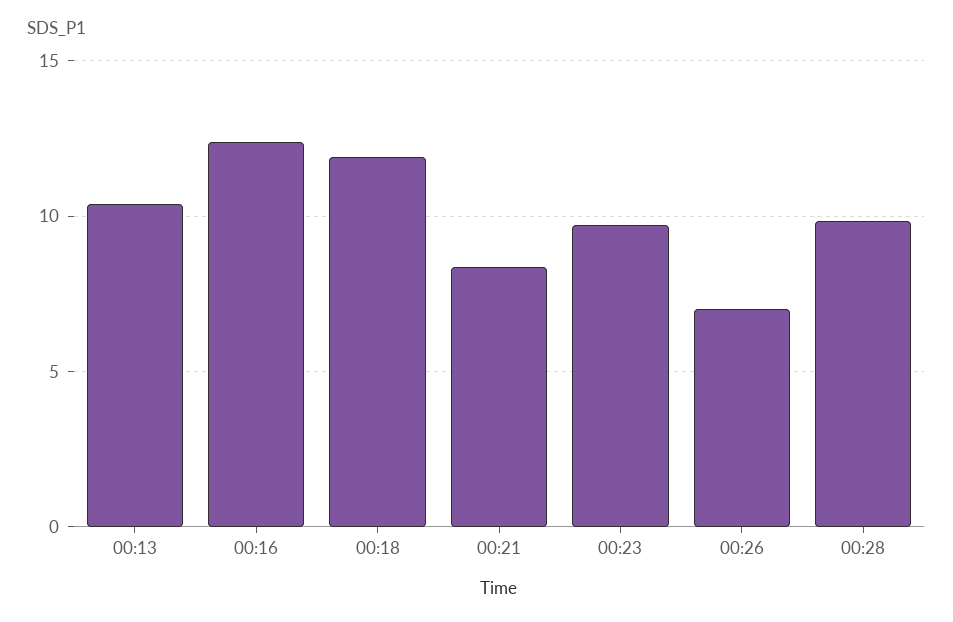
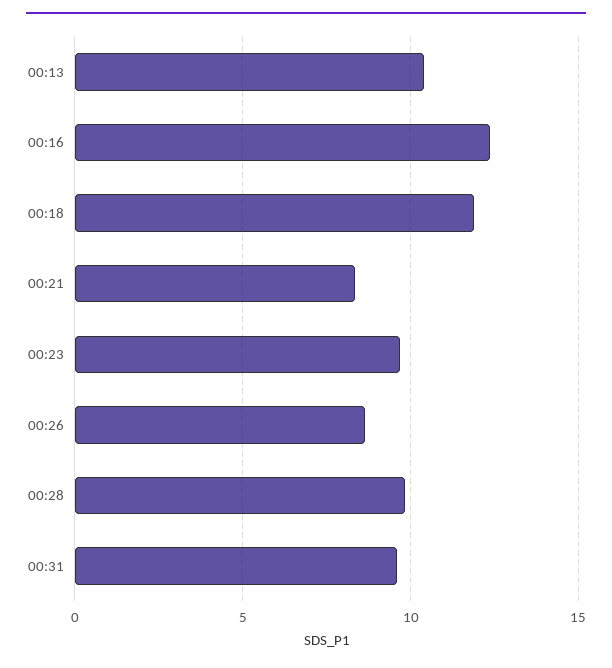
00:26: 7 -> 8.5
00:31: none -> 9.5

